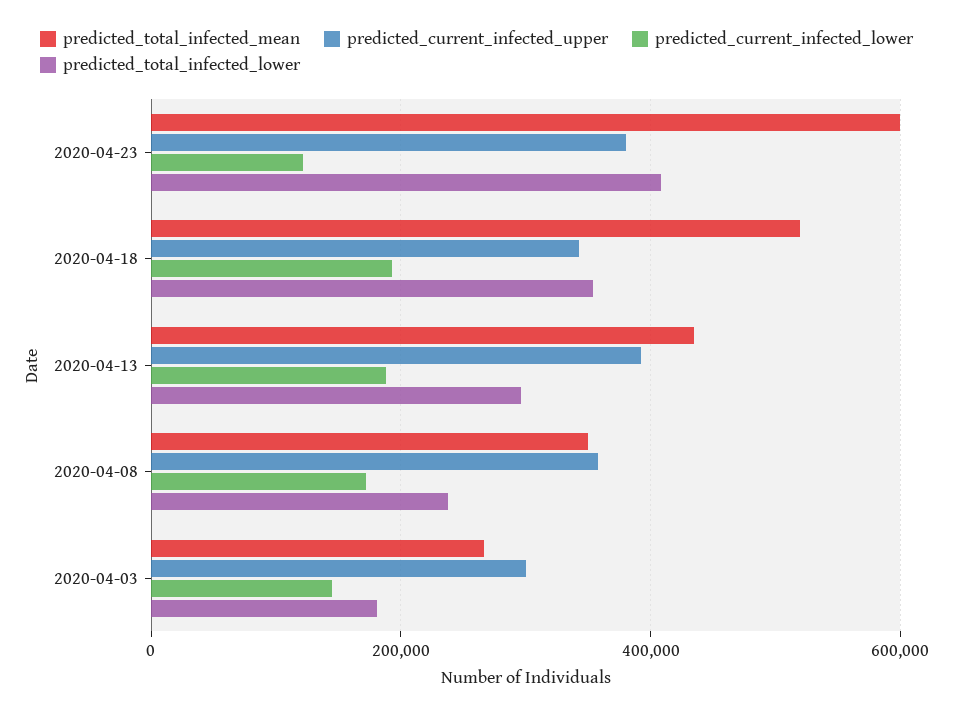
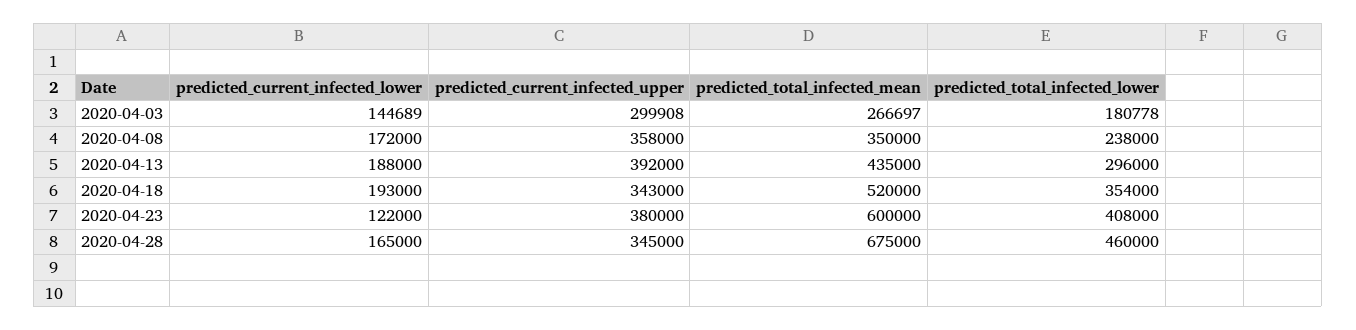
predicted_current_infected_lower, 2020-04-28: none -> 165000
predicted_current_infected_upper, 2020-04-28: none -> 345000
predicted_total_infected_mean, 2020-04-28: none -> 675000
predicted_total_infected_lower, 2020-04-28: none -> 460000

